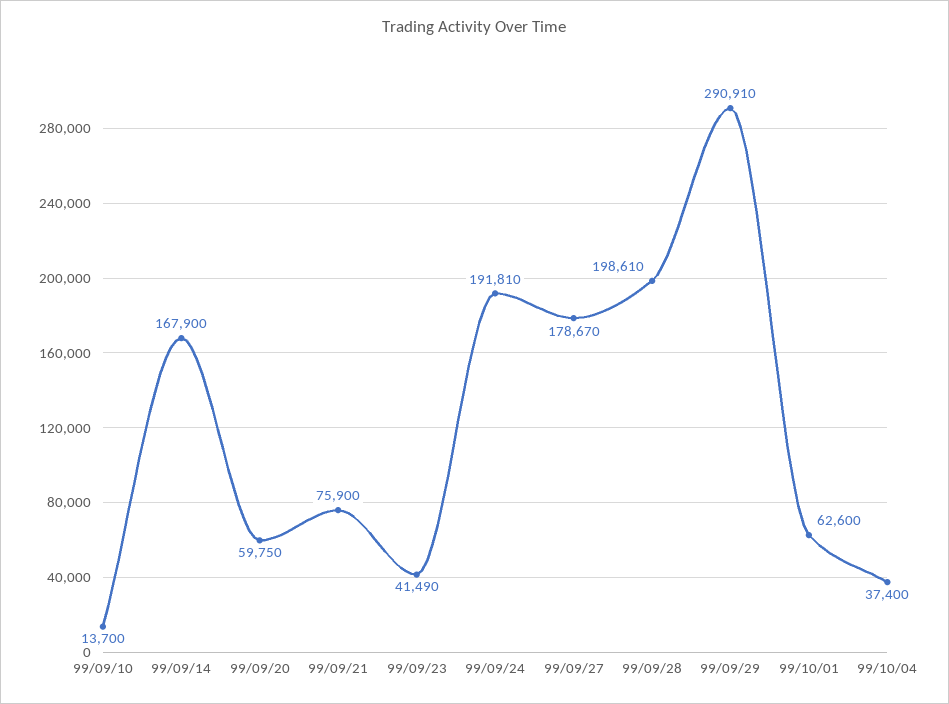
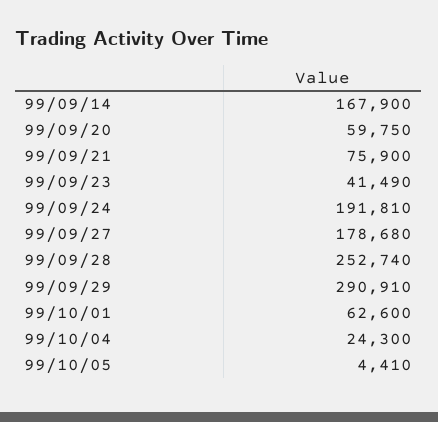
99/09/10: 13700 -> none
99/09/27: 178670 -> 178680
99/09/28: 198610 -> 252740
99/10/04: 37400 -> 24300
99/10/05: none -> 4410

